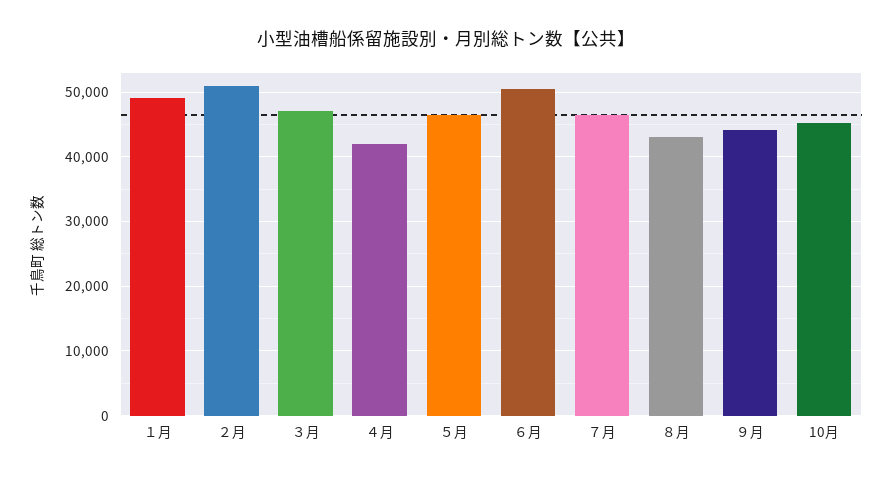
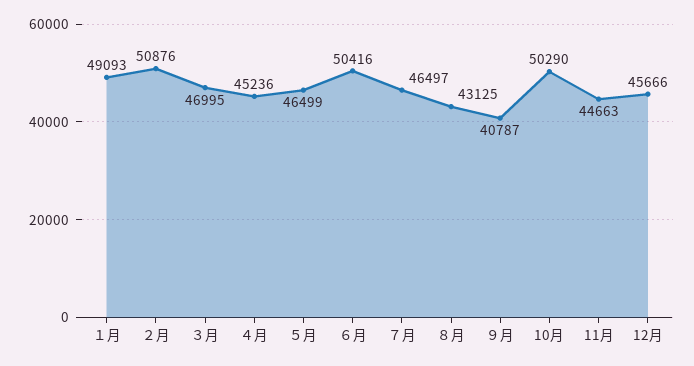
４月: 42000 -> 45236
９月: 44000 -> 40787
10月: 45000 -> 50290
11月: none -> 44663
12月: none -> 45666

